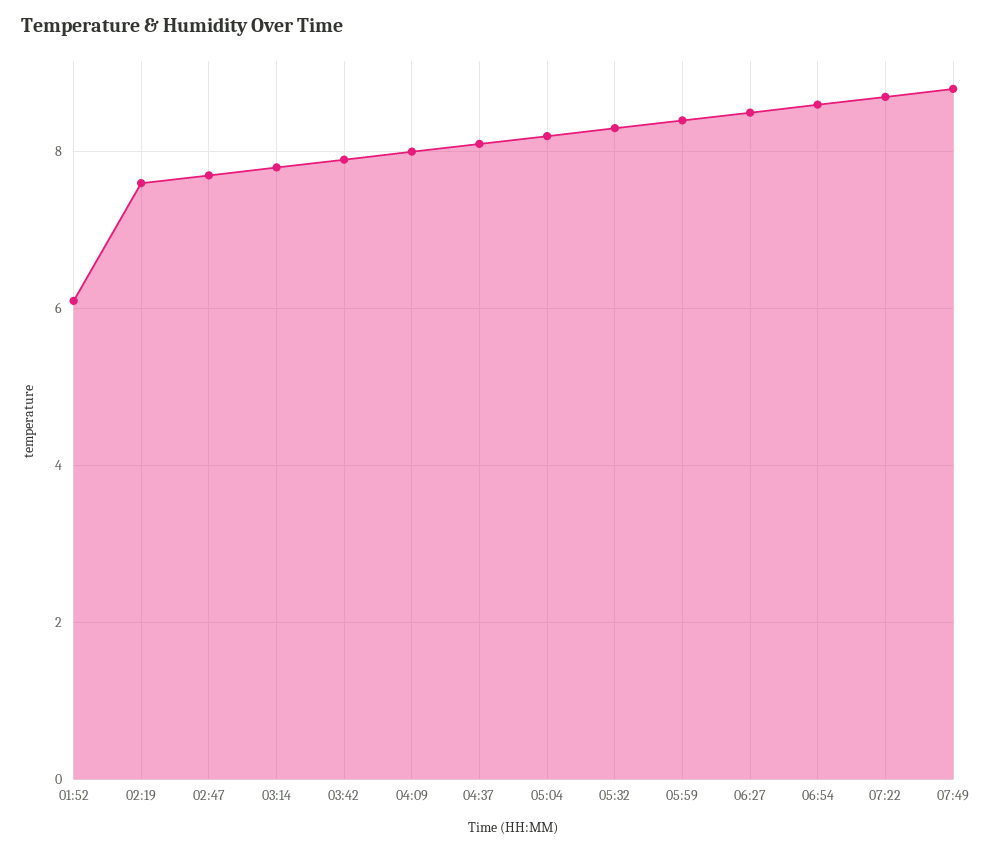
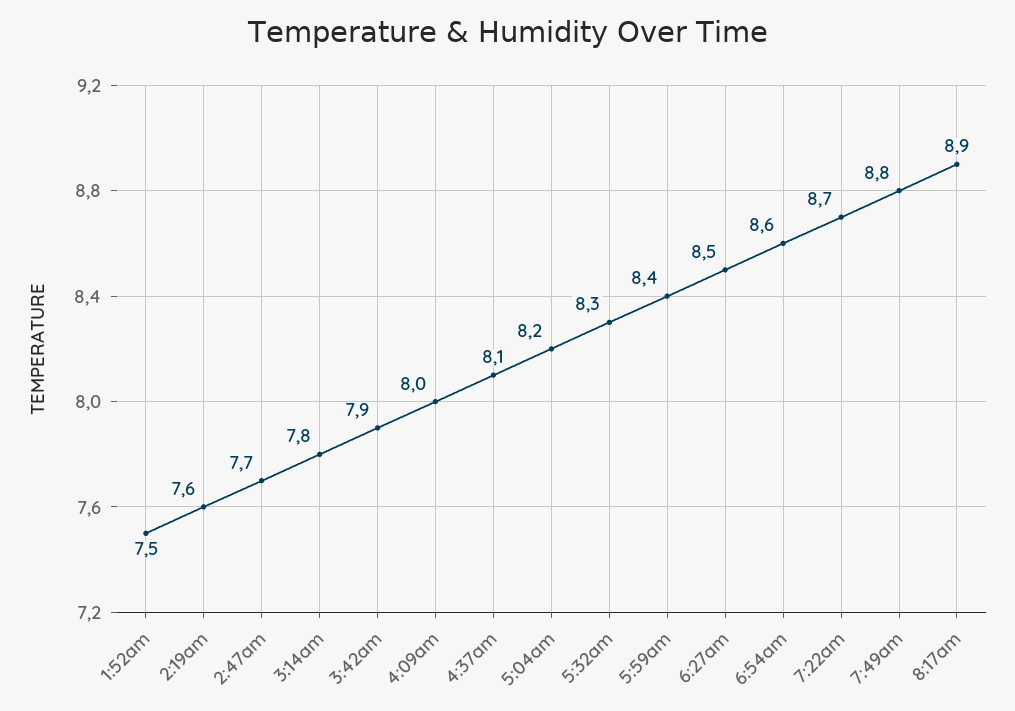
01:52: 6 -> 7.5
8:17am: none -> 8.9

